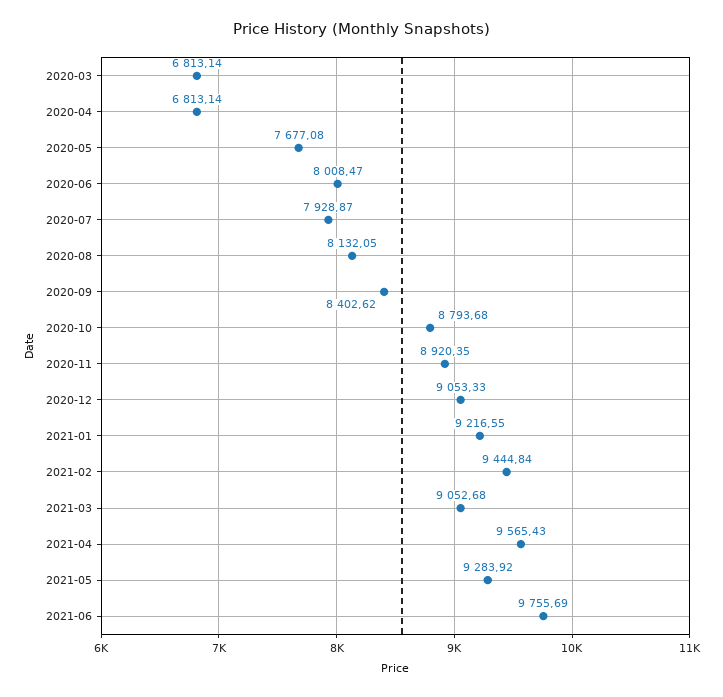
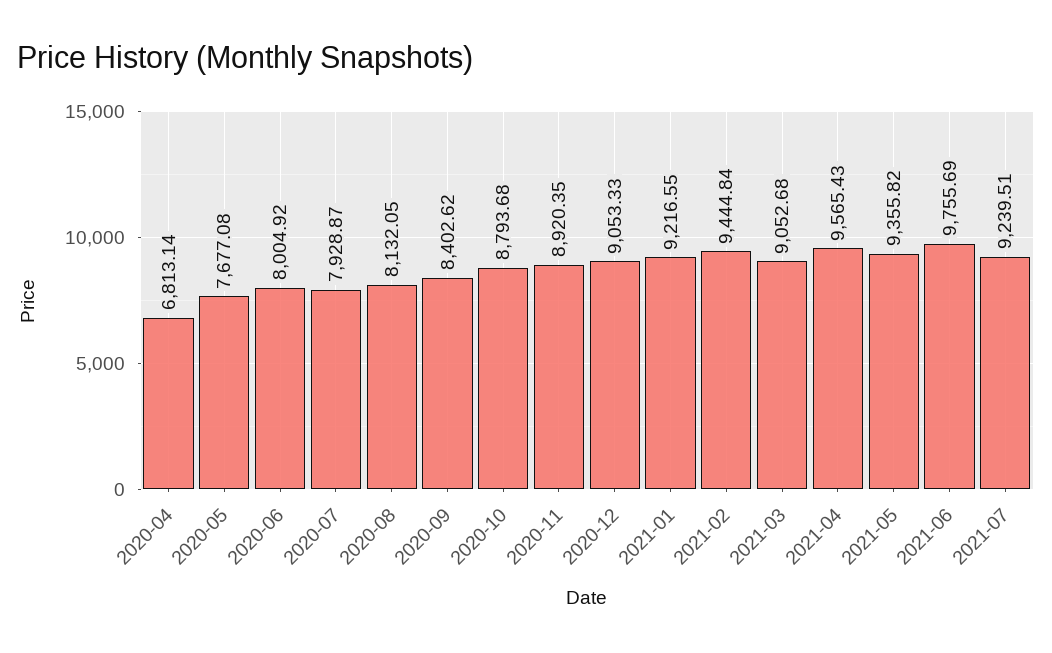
2020-03: 6813.14 -> none
2020-06: 8008.47 -> 8004.92
2021-05: 9283.92 -> 9355.82
2021-07: none -> 9239.51

